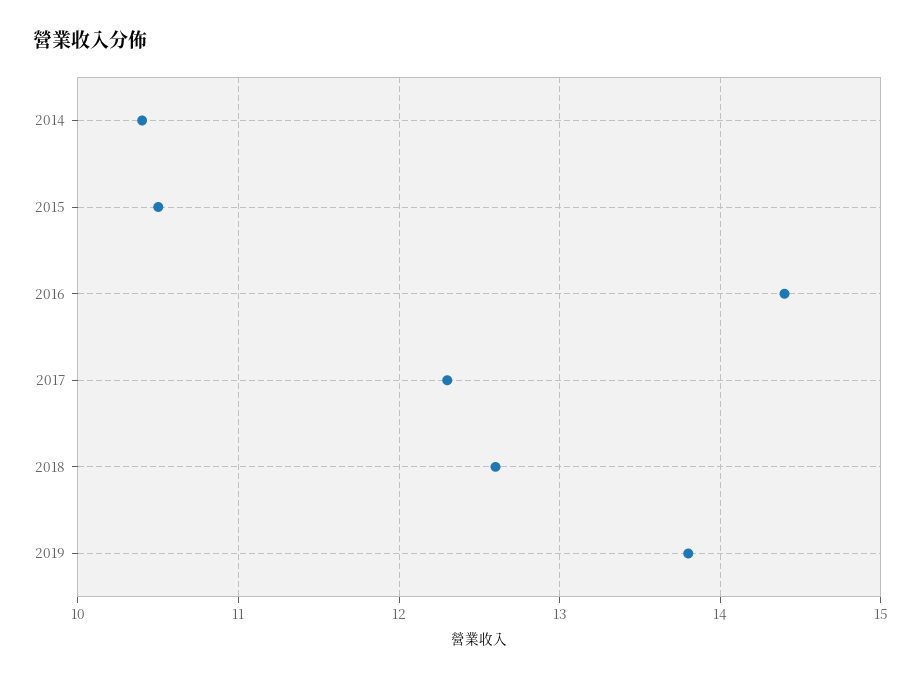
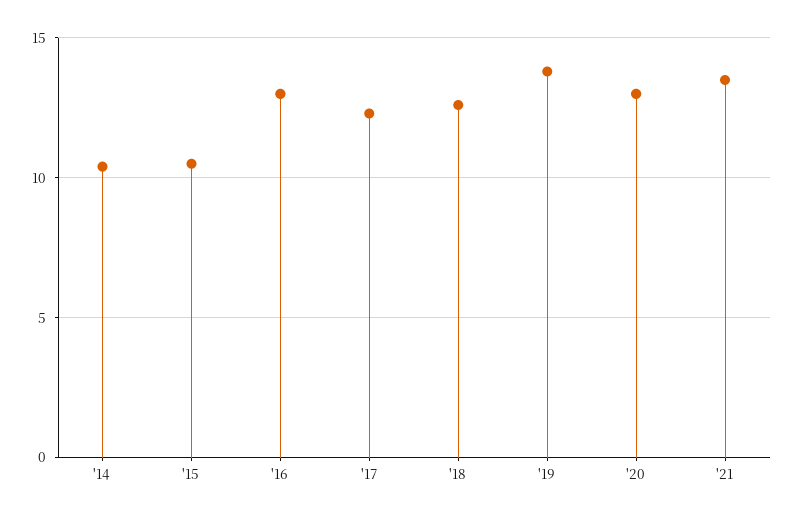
2016: 14.4 -> 13
'20: none -> 13
'21: none -> 13.5

